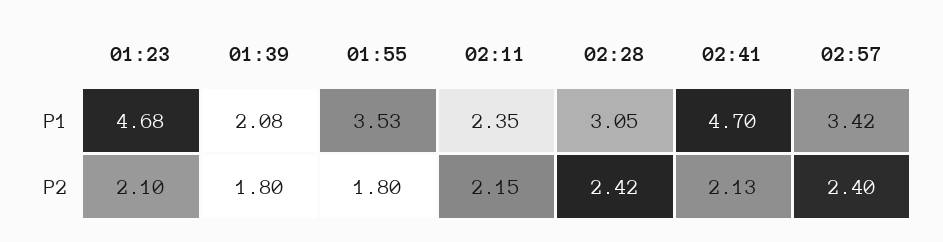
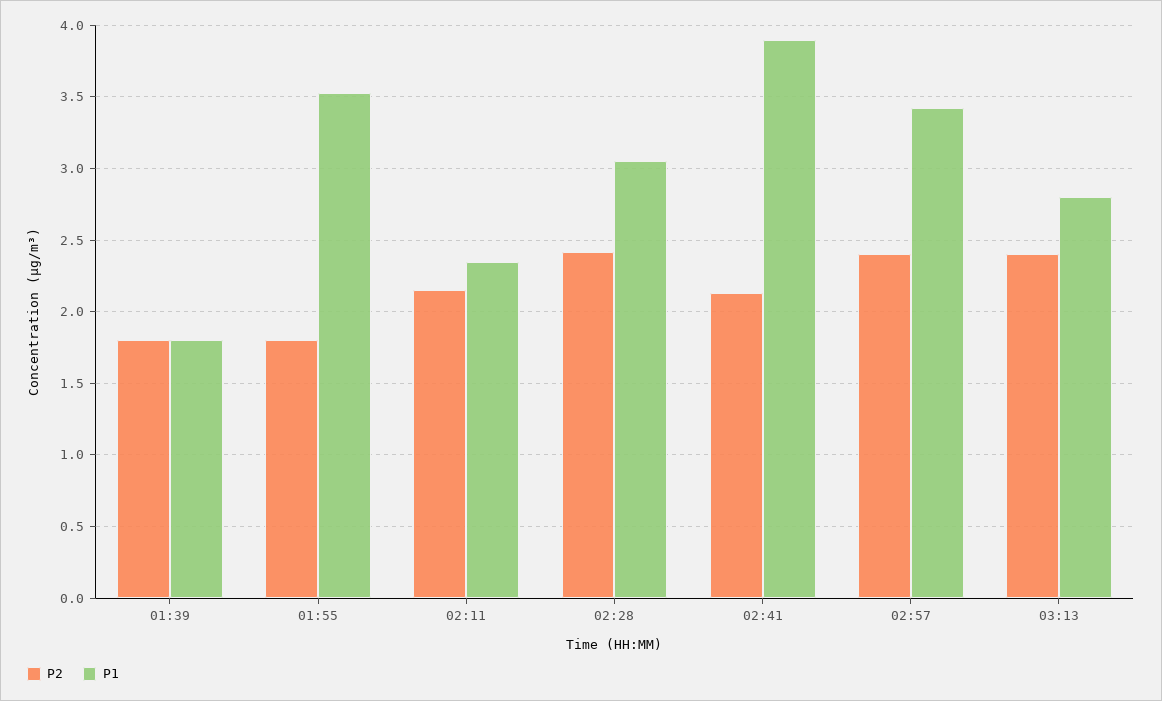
P1, 01:23: 4.68 -> none
P1, 01:39: 2.08 -> 1.8
P1, 02:41: 4.7 -> 3.9
P2, 01:23: 2.1 -> none
P2, 03:13: none -> 2.4
P1, 03:13: none -> 2.8

